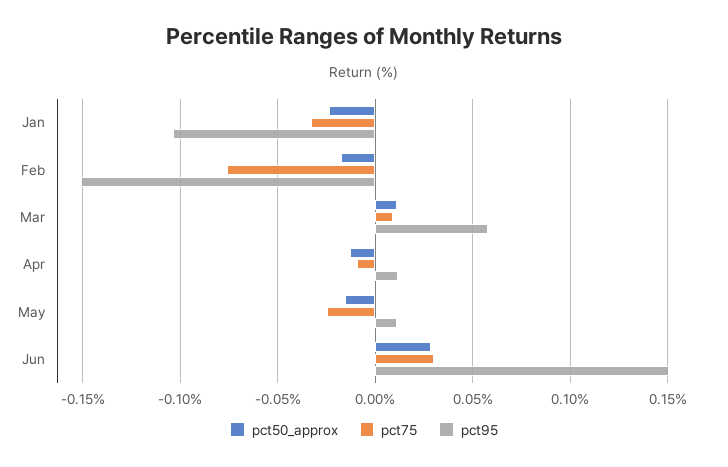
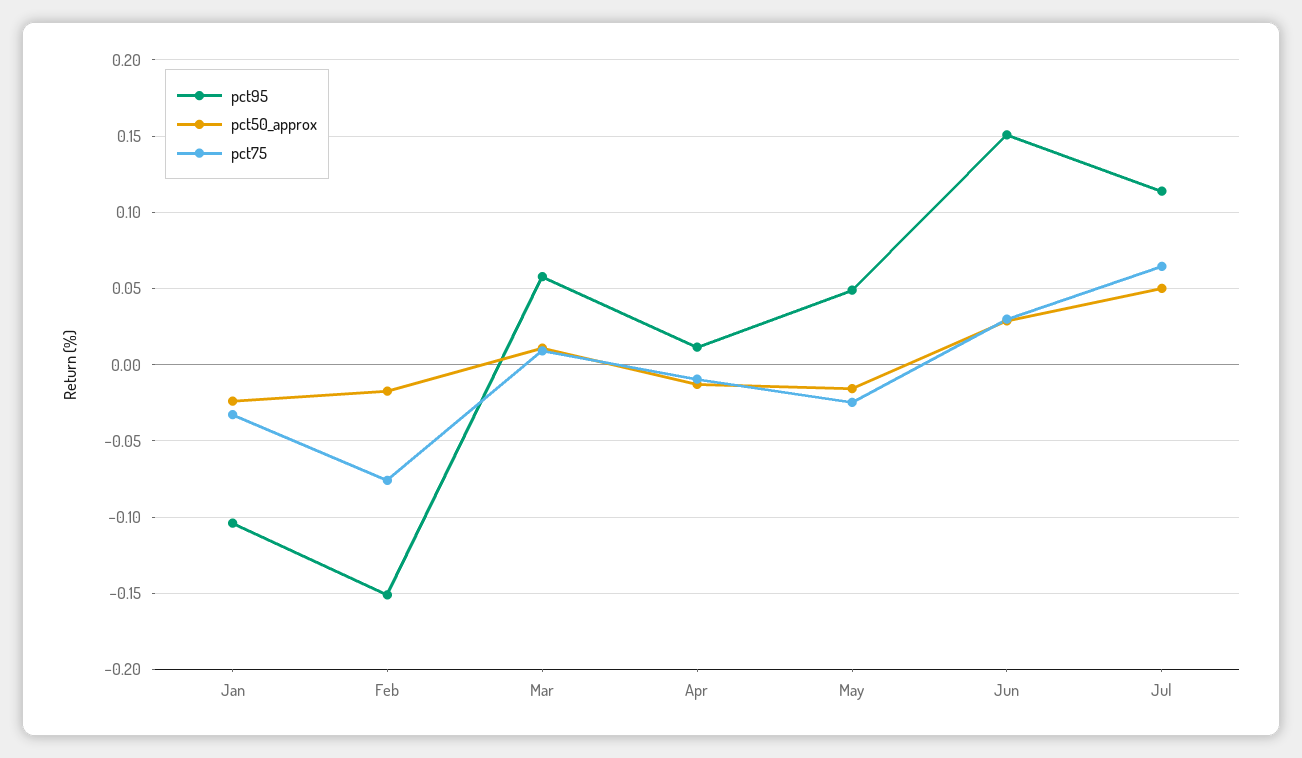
pct95, May: 0.01 -> 0.05
pct95, Jul: none -> 0.115
pct50_approx, Jul: none -> 0.05
pct75, Jul: none -> 0.065

